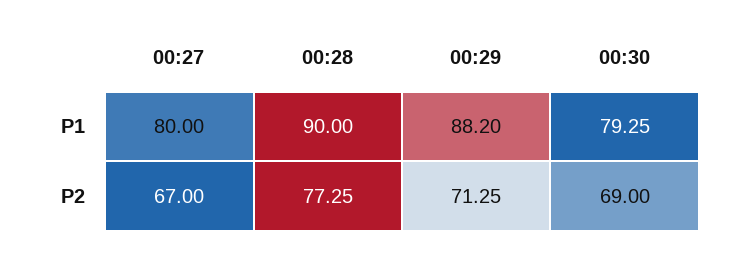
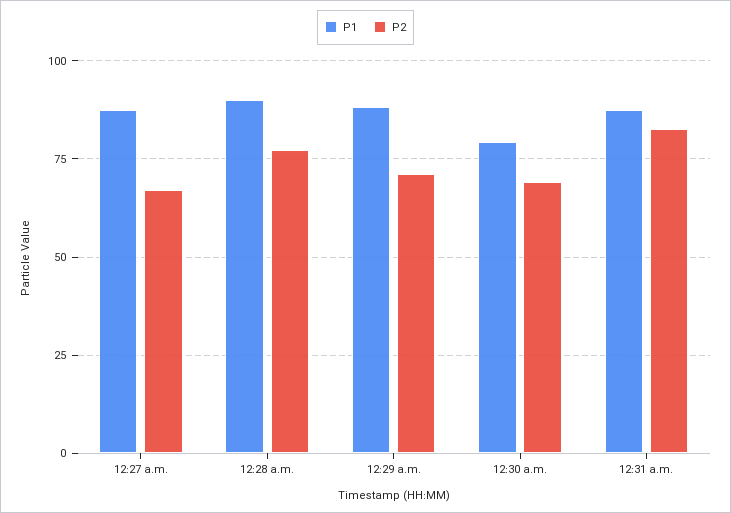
P1, 00:27: 80 -> 87.5
P1, 12:31 a.m.: none -> 87.5
P2, 12:31 a.m.: none -> 82.5

